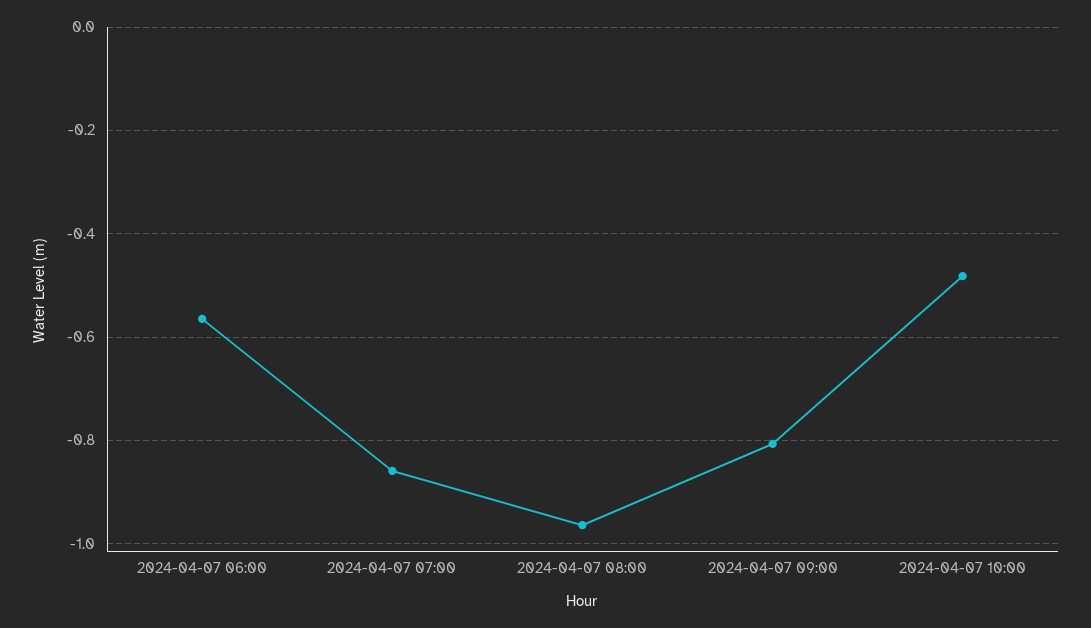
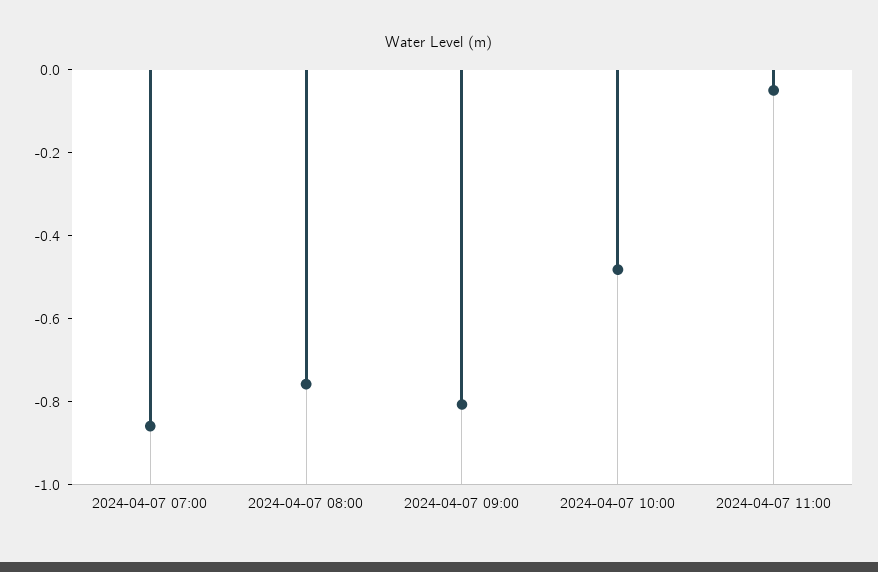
2024-04-07 06:00: -0.56 -> none
2024-04-07 08:00: -0.96 -> -0.75
2024-04-07 11:00: none -> -0.05

